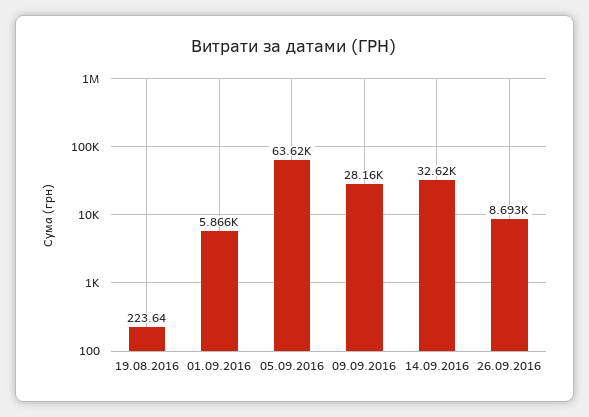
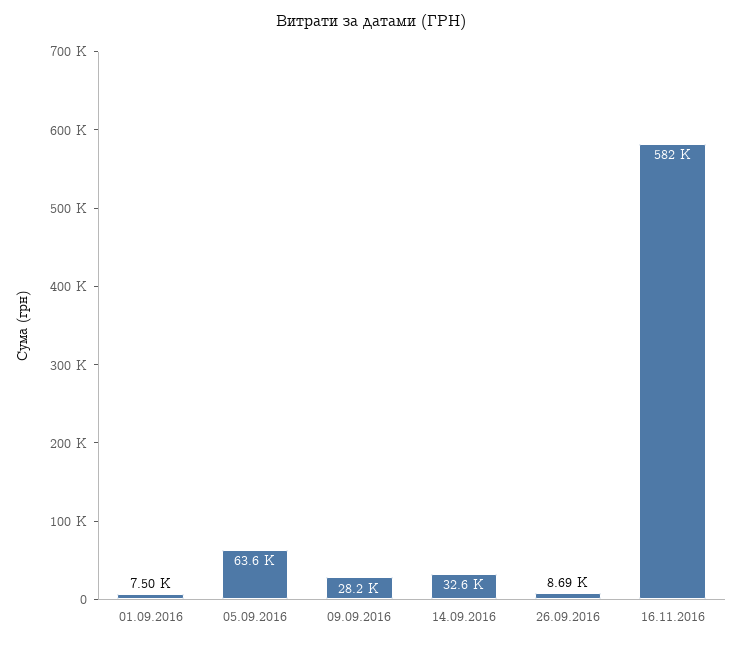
19.08.2016: 223.64 -> none
01.09.2016: 5866 -> 7500
16.11.2016: none -> 582000

